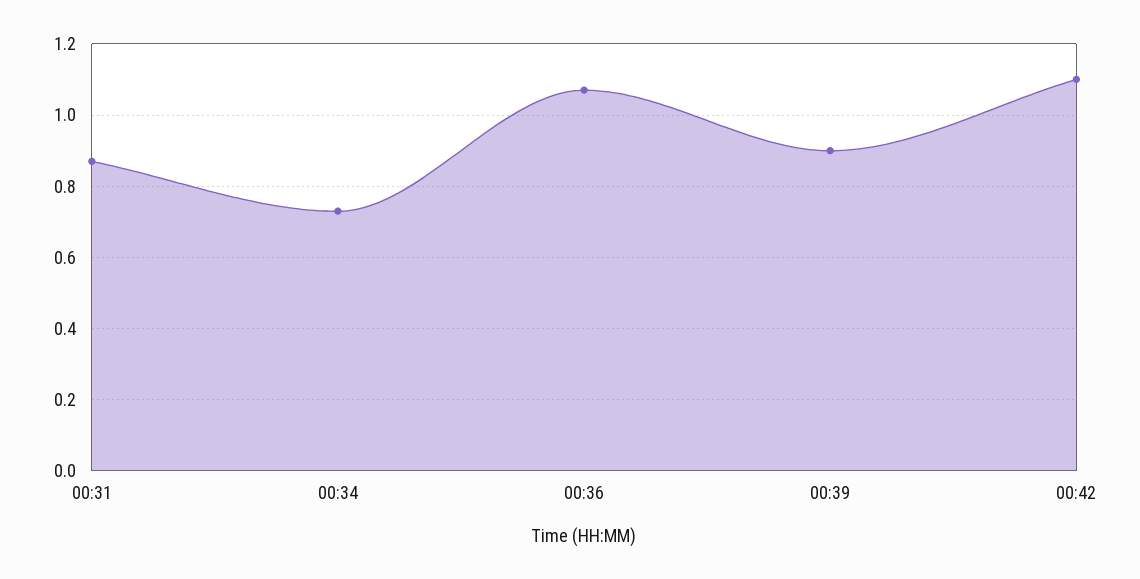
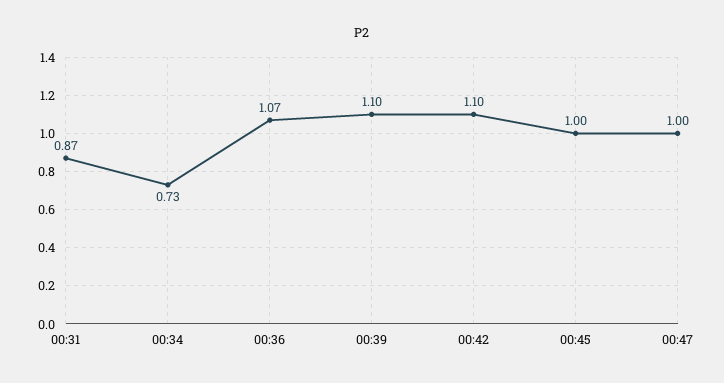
00:39: 0.9 -> 1.1
00:45: none -> 1
00:47: none -> 1

